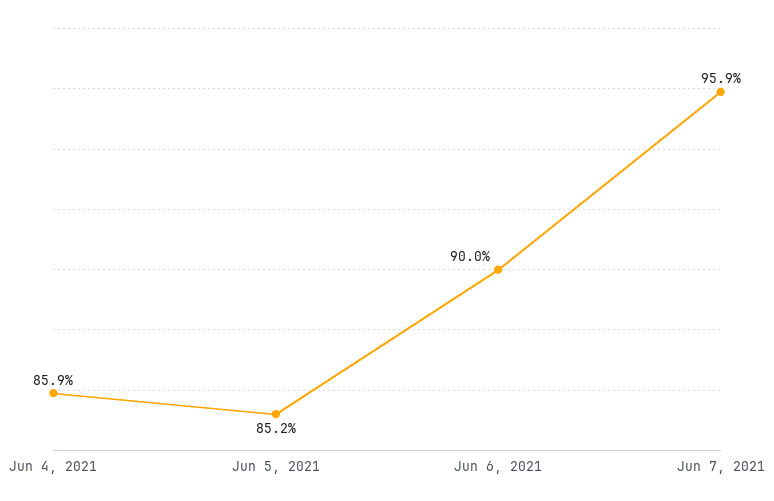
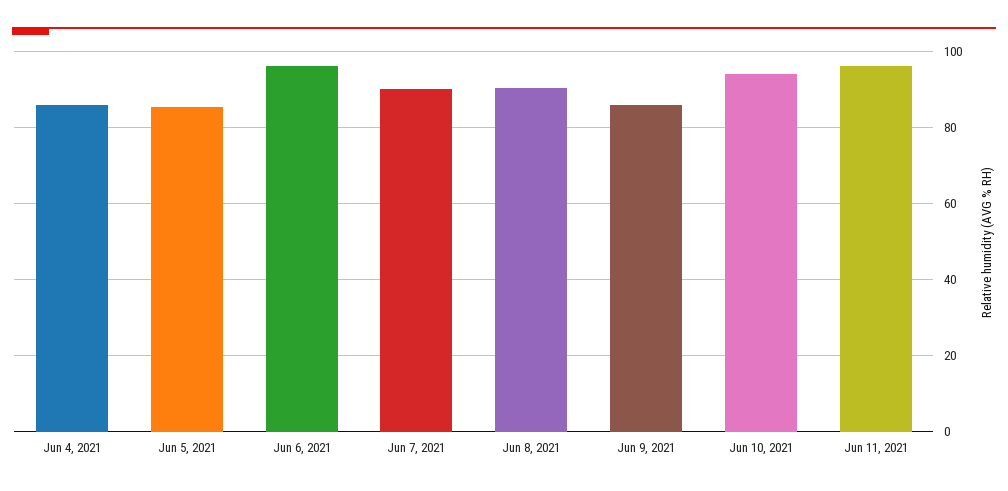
Jun 6, 2021: 90 -> 96
Jun 7, 2021: 95.9 -> 90
Jun 8, 2021: none -> 90
Jun 9, 2021: none -> 86
Jun 10, 2021: none -> 94
Jun 11, 2021: none -> 96

